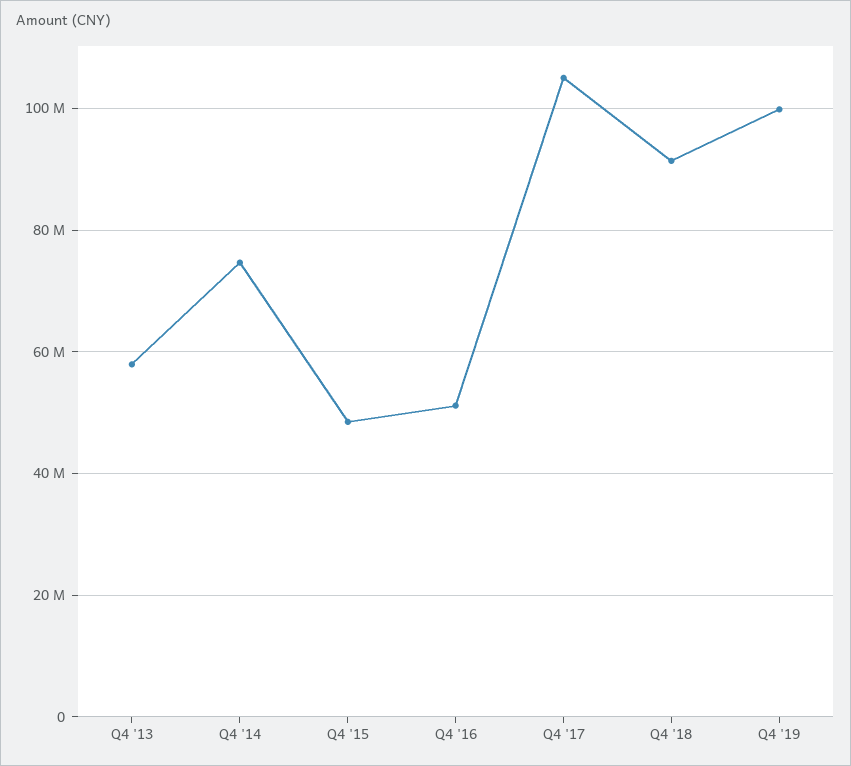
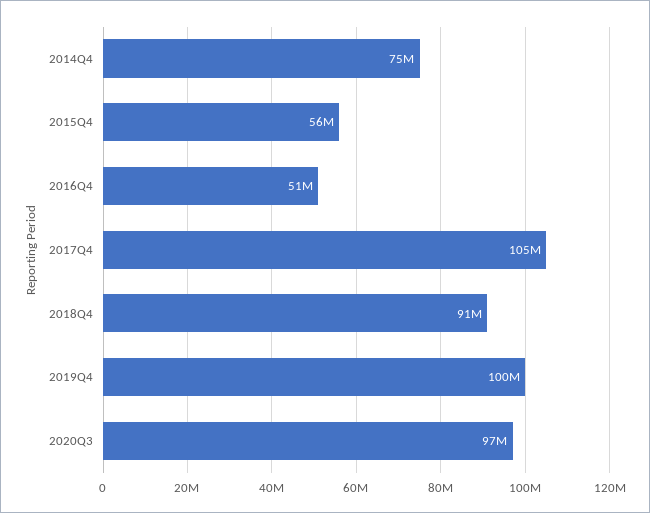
Q4 '13: 58000000 -> none
Q4 '15: 48000000 -> 56000000
2020Q3: none -> 97000000

